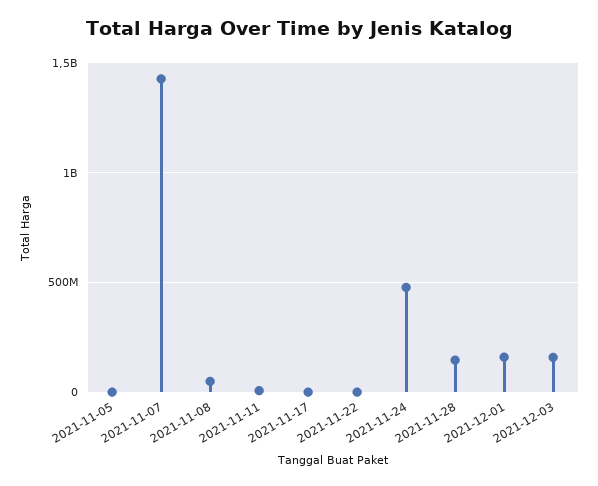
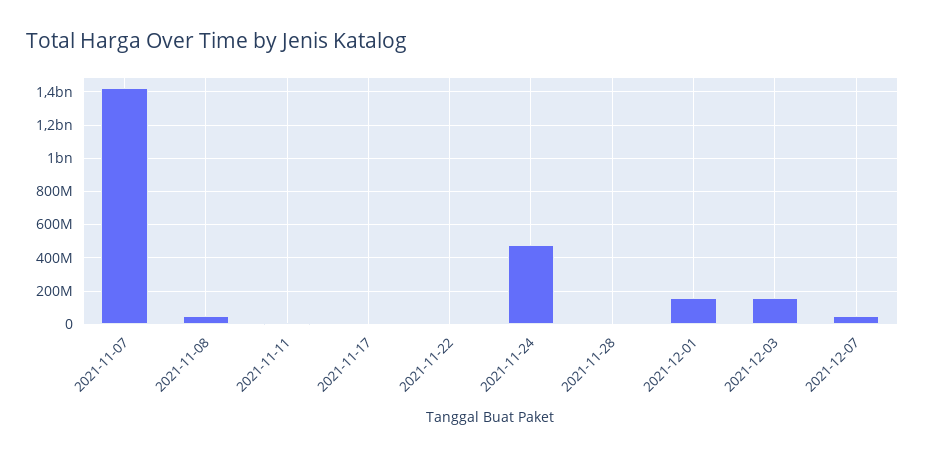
2021-11-05: 0 -> none
2021-11-28: 150000000 -> 0
2021-12-07: none -> 50000000

